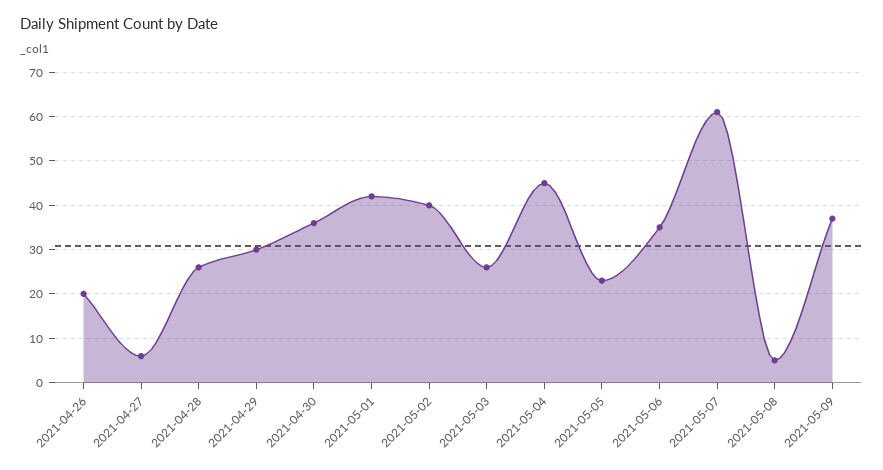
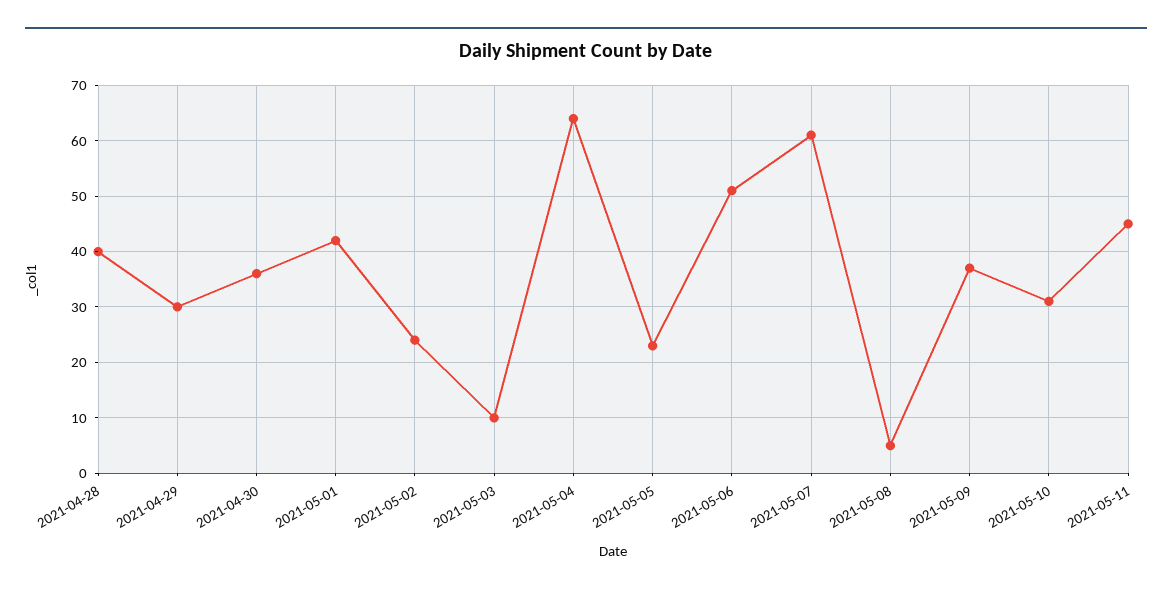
2021-04-26: 20 -> none
2021-04-27: 5 -> none
2021-04-28: 25 -> 40
2021-05-02: 40 -> 25
2021-05-03: 25 -> 10
2021-05-04: 45 -> 65
2021-05-06: 35 -> 50
2021-05-10: none -> 30
2021-05-11: none -> 45

